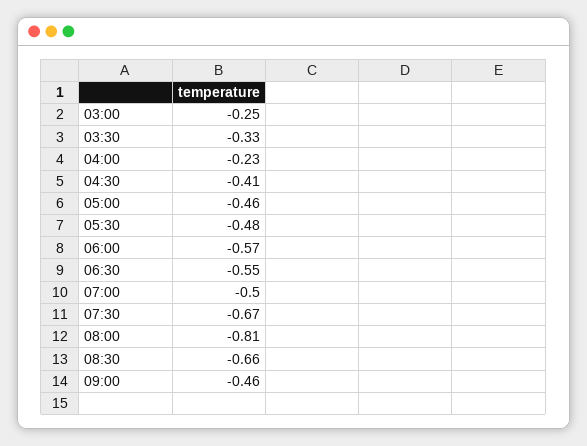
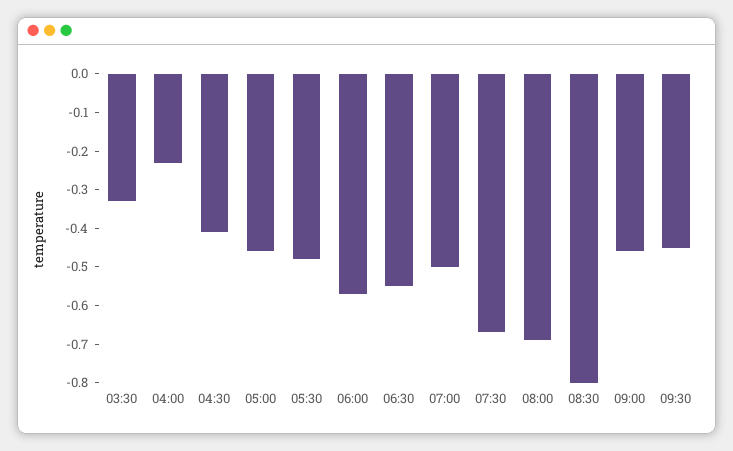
03:00: -0.25 -> none
08:00: -0.81 -> -0.7
08:30: -0.66 -> -0.8
09:30: none -> -0.45

